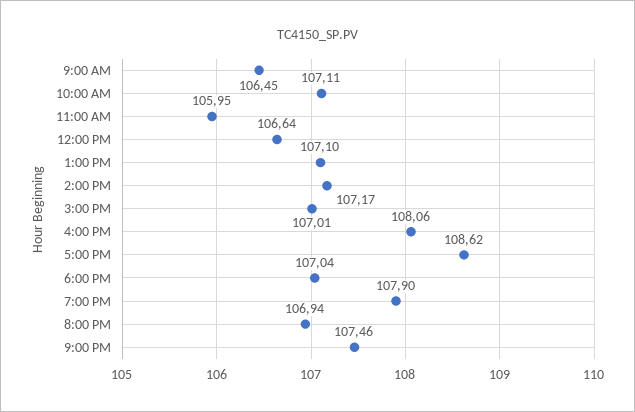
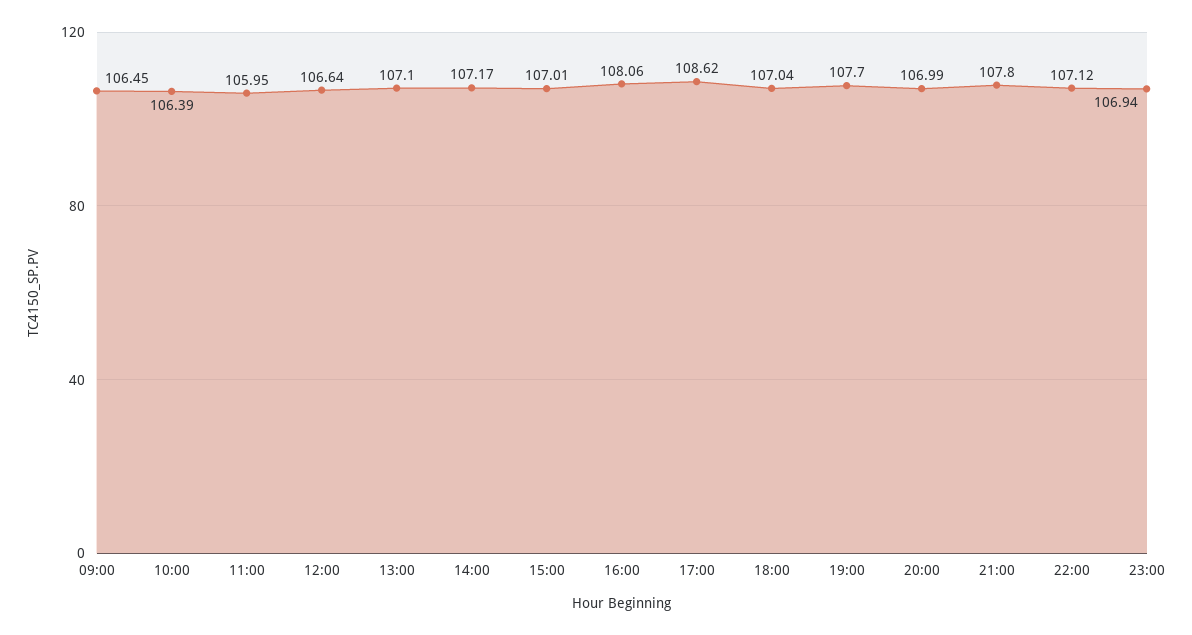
10:00 AM: 107.11 -> 106.39
7:00 PM: 107.9 -> 107.7
8:00 PM: 106.94 -> 106.99
9:00 PM: 107.46 -> 107.8
22:00: none -> 107.12
23:00: none -> 106.94

